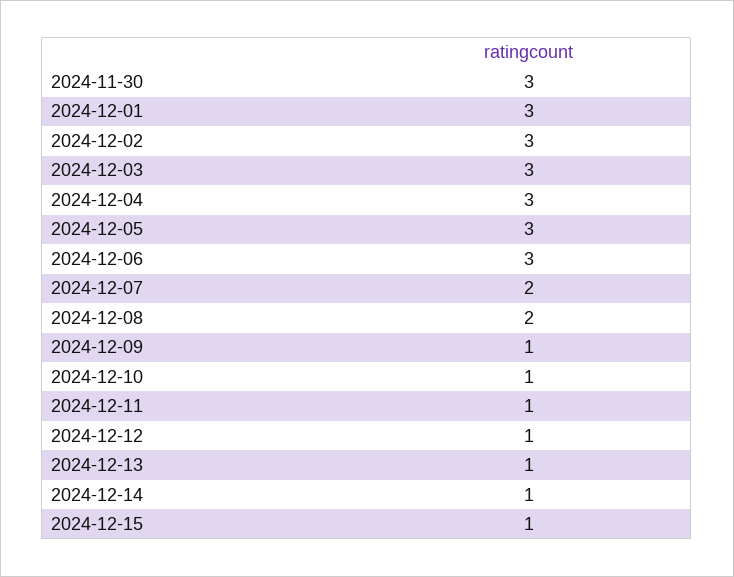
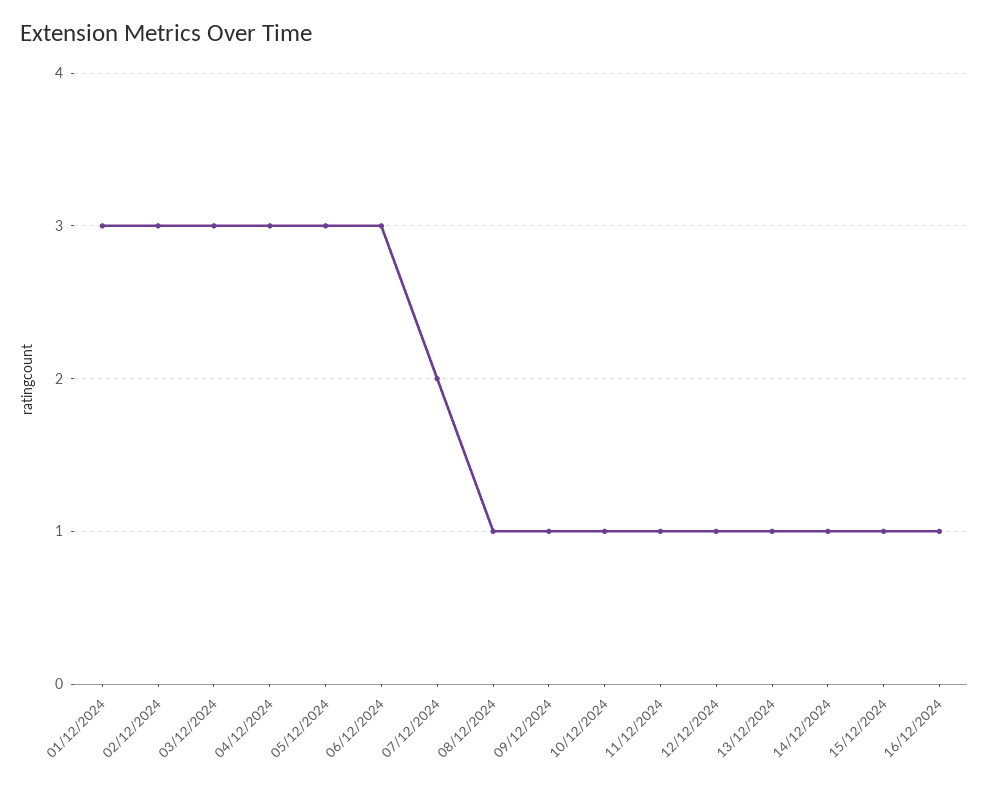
2024-11-30: 3 -> none
2024-12-08: 2 -> 1
16/12/2024: none -> 1

